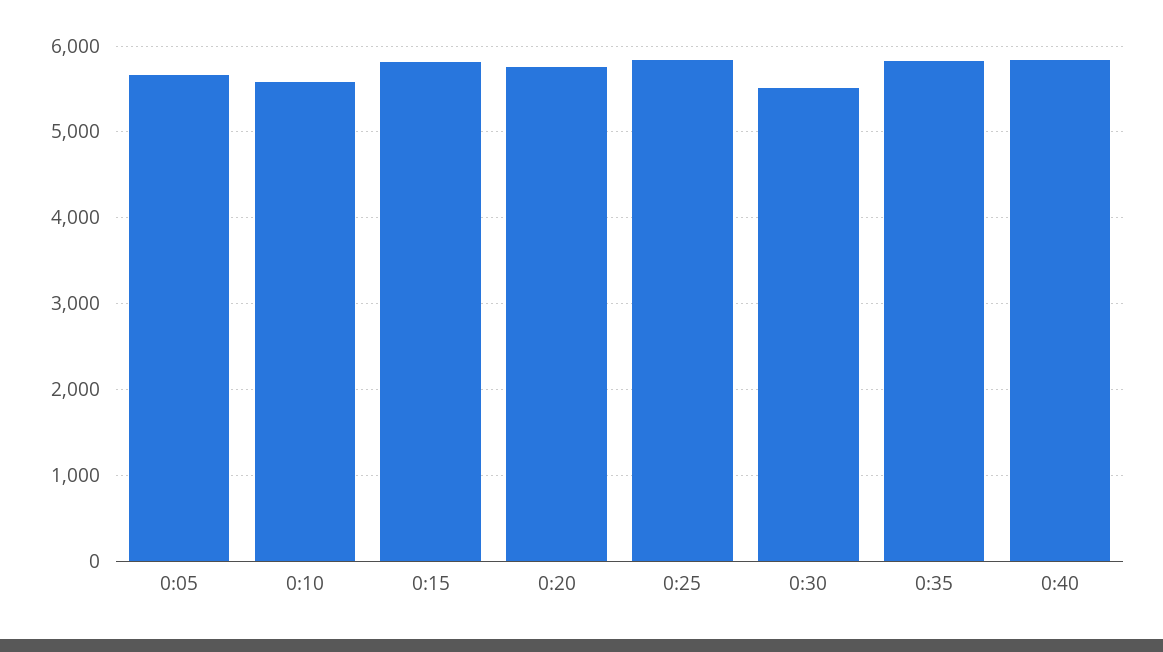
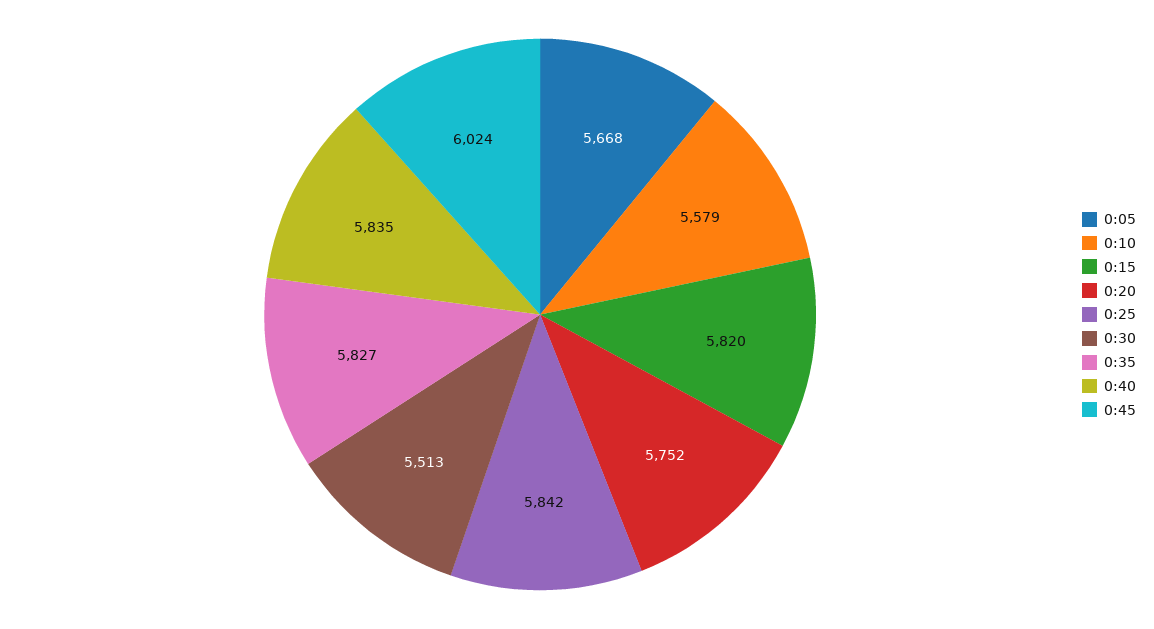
0:45: none -> 6024

